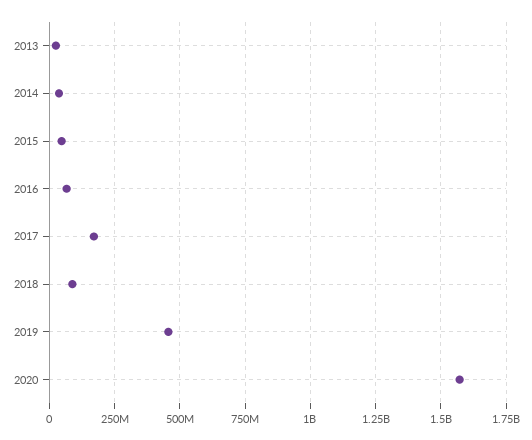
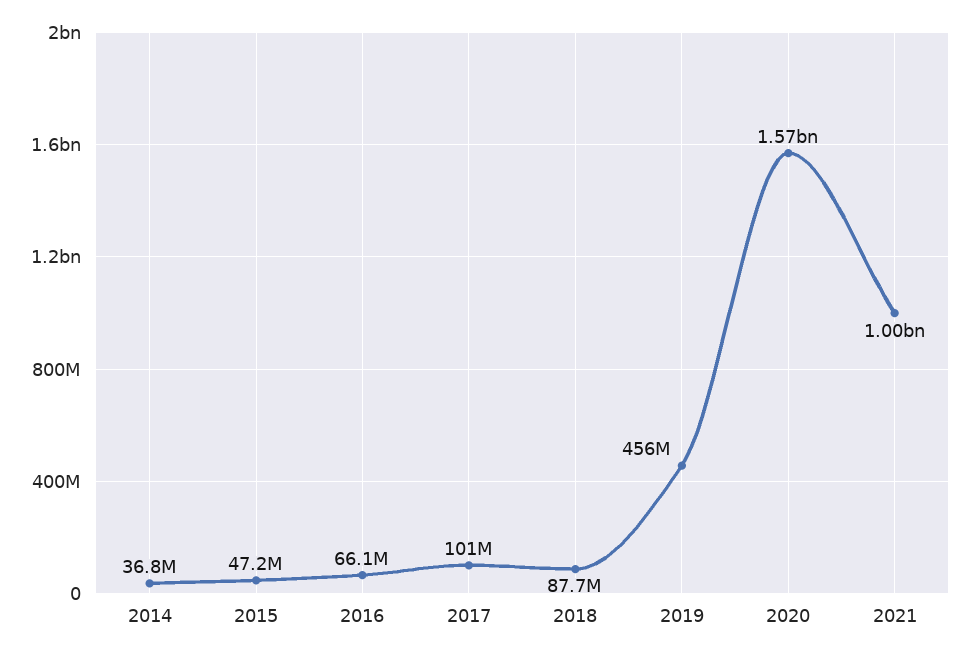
2013: 25000000 -> none
2017: 175000000 -> 101000000
2021: none -> 1000000000

